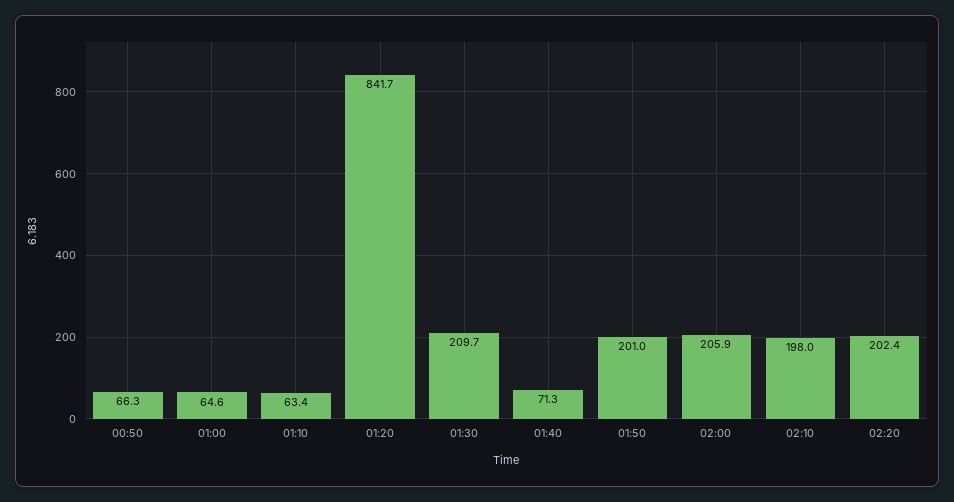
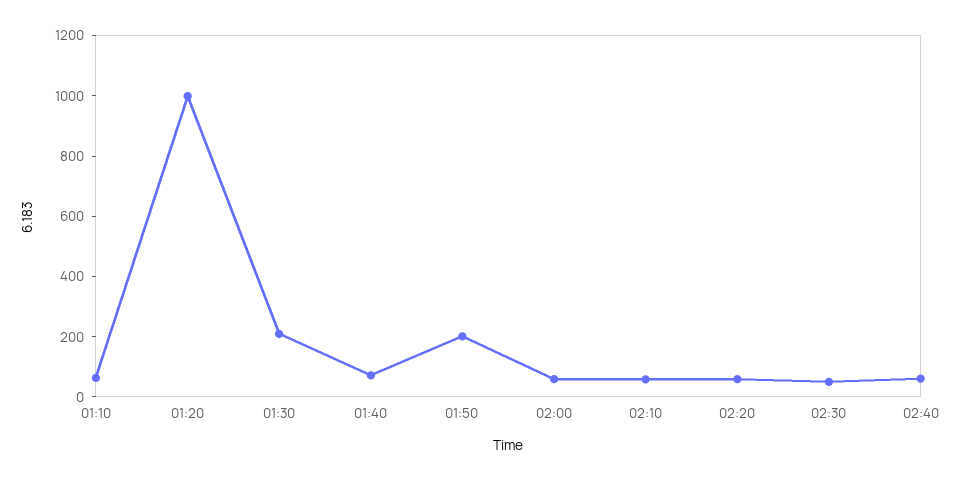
00:50: 66.3 -> none
01:00: 64.6 -> none
01:20: 841.7 -> 1000
02:00: 205.9 -> 50
02:10: 198 -> 50
02:20: 202.4 -> 50
02:30: none -> 50
02:40: none -> 50

